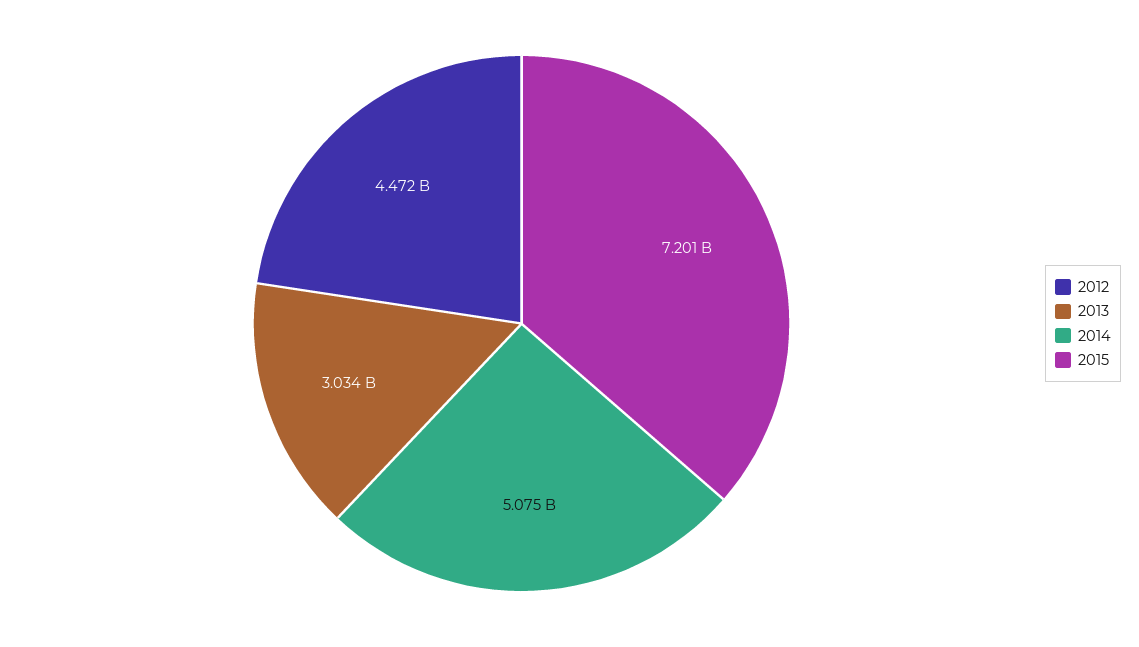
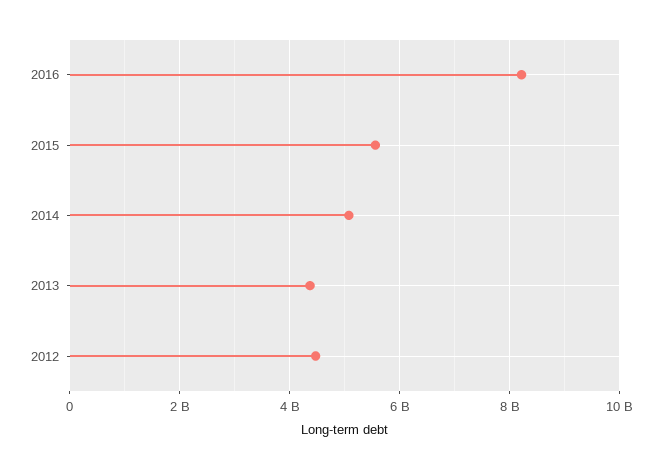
2013: 3034000000 -> 4400000000
2015: 7201000000 -> 5600000000
2016: none -> 8200000000

